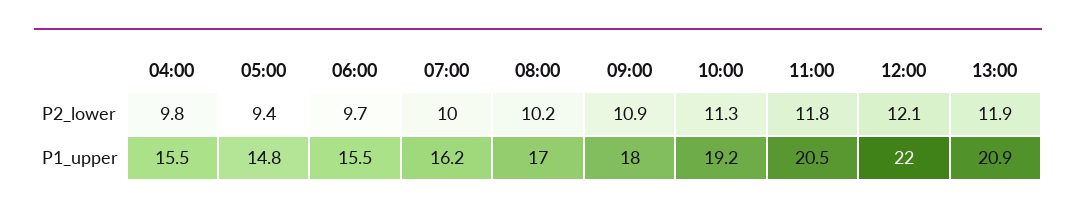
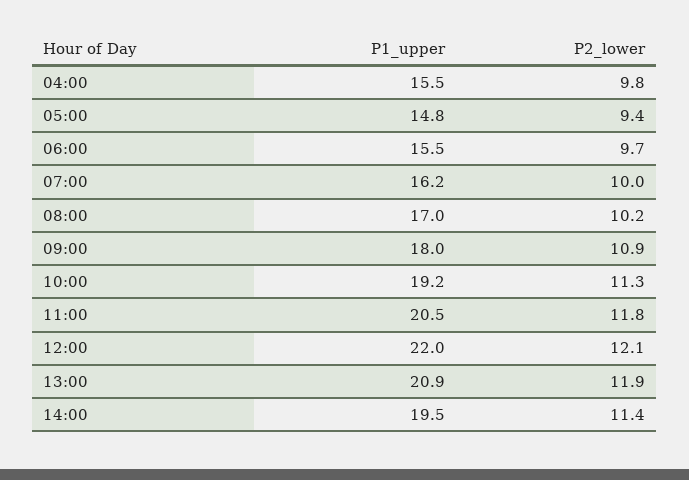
14:00, P1_upper: none -> 19.5
14:00, P2_lower: none -> 11.4

